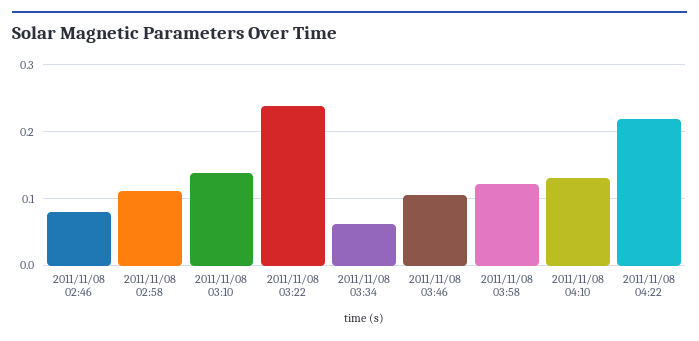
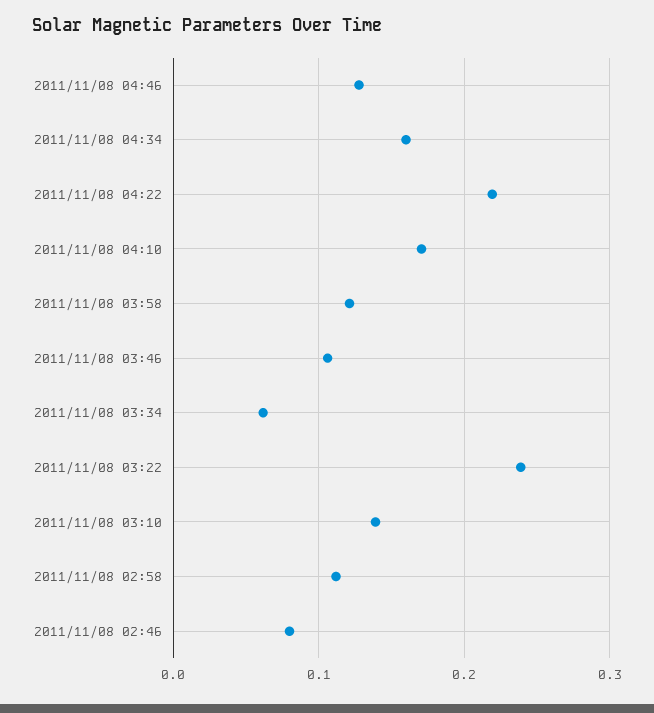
2011/11/08 04:10: 0.13 -> 0.17
2011/11/08 04:46: none -> 0.13
2011/11/08 04:34: none -> 0.16

